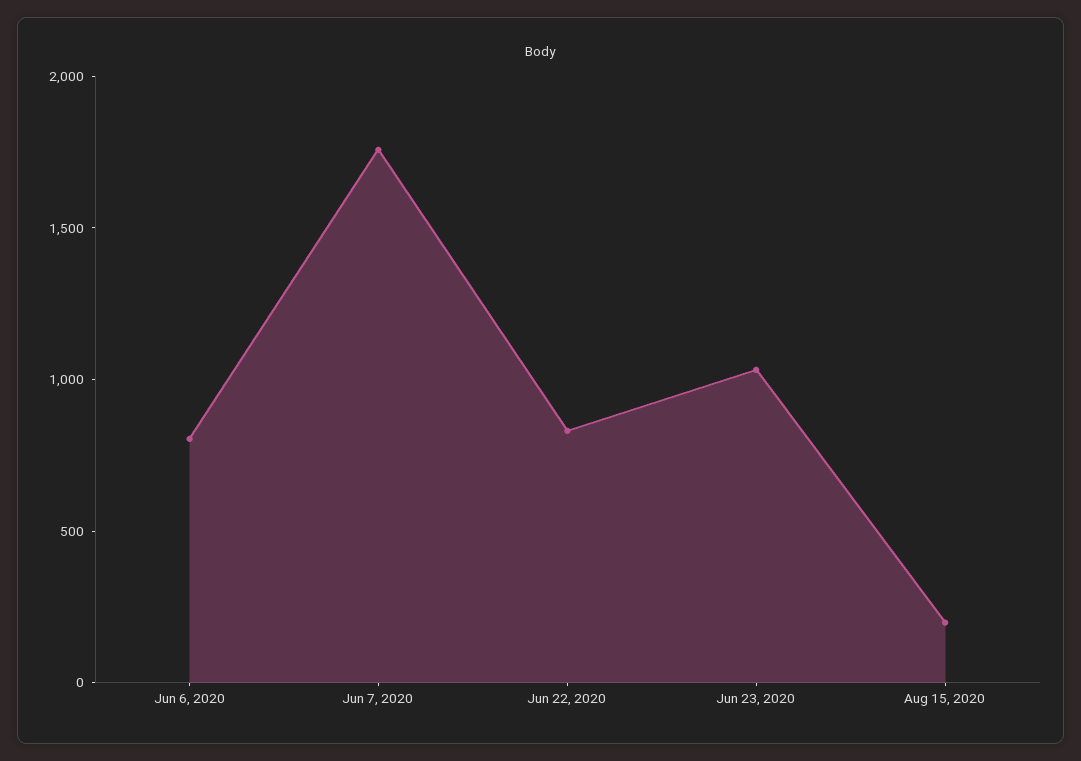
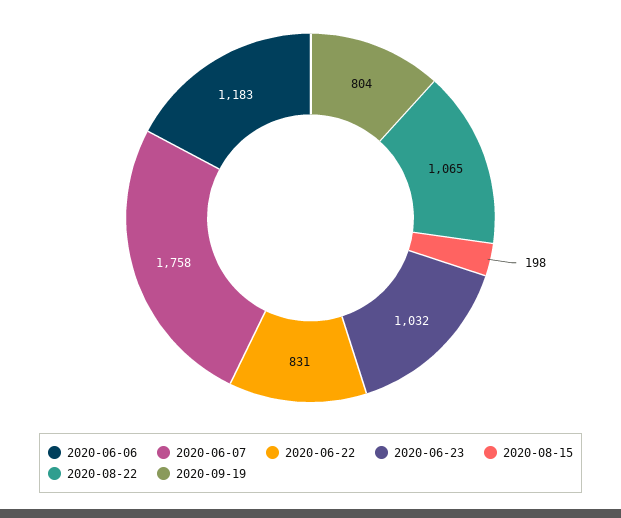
Jun 6, 2020: 800 -> 1183
2020-08-22: none -> 1065
2020-09-19: none -> 804

